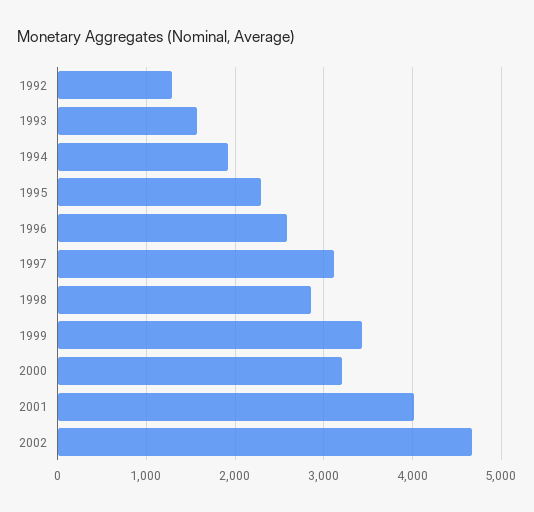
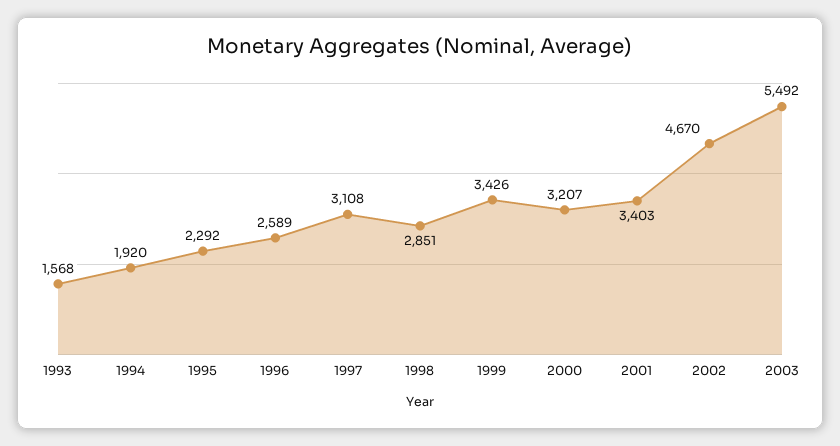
1992: 1300 -> none
2001: 4000 -> 3403
2003: none -> 5492

